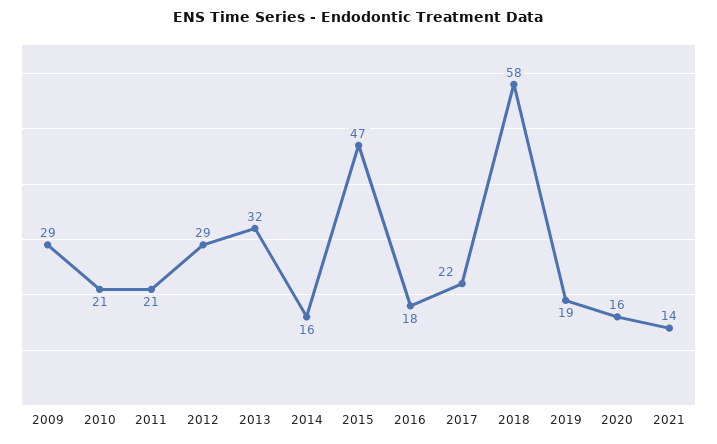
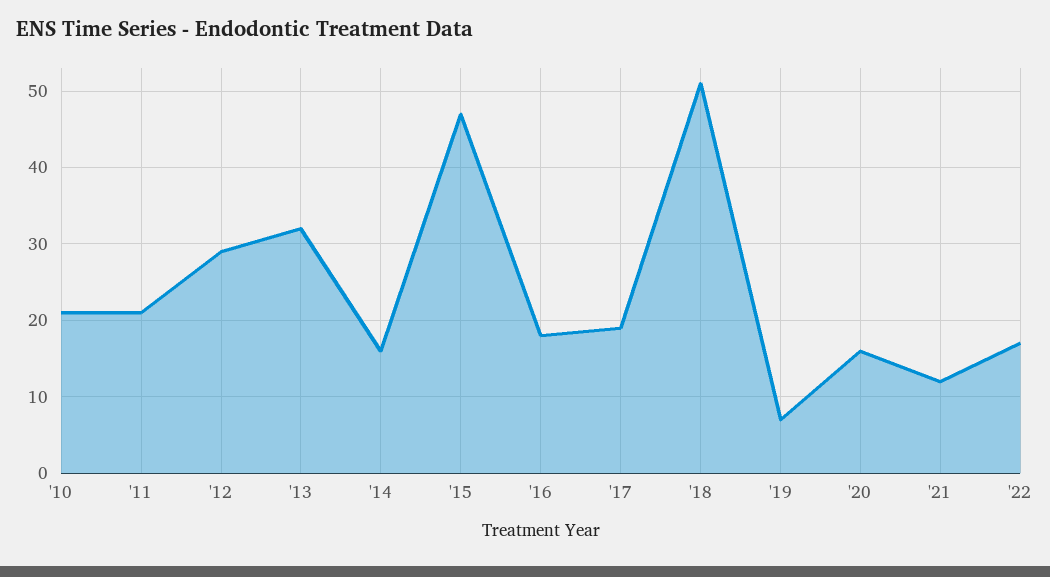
2009: 29 -> none
2017: 22 -> 19
2018: 58 -> 51
2019: 19 -> 7
2021: 14 -> 12
'22: none -> 17

